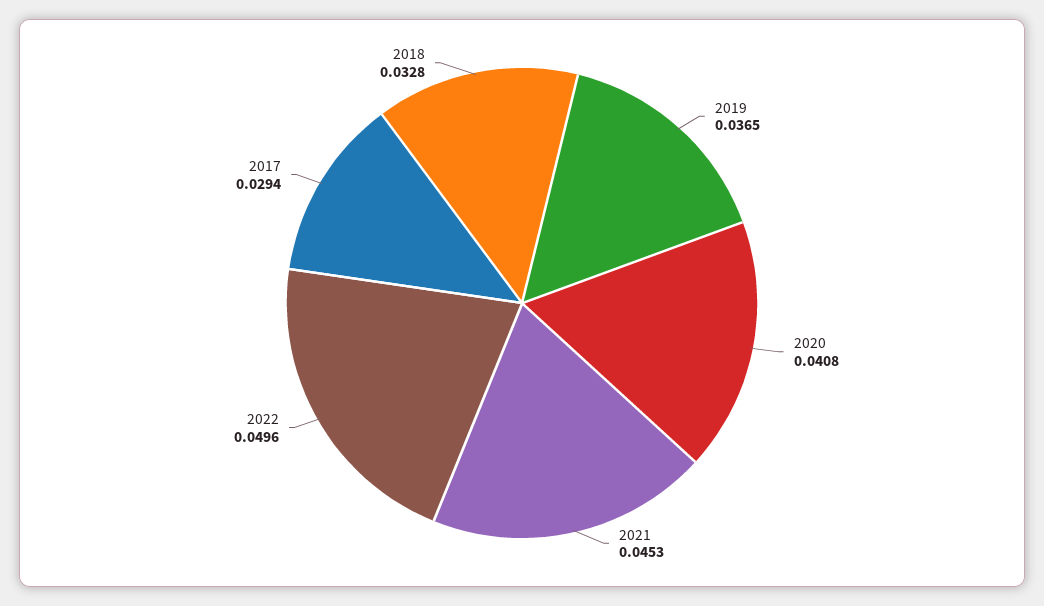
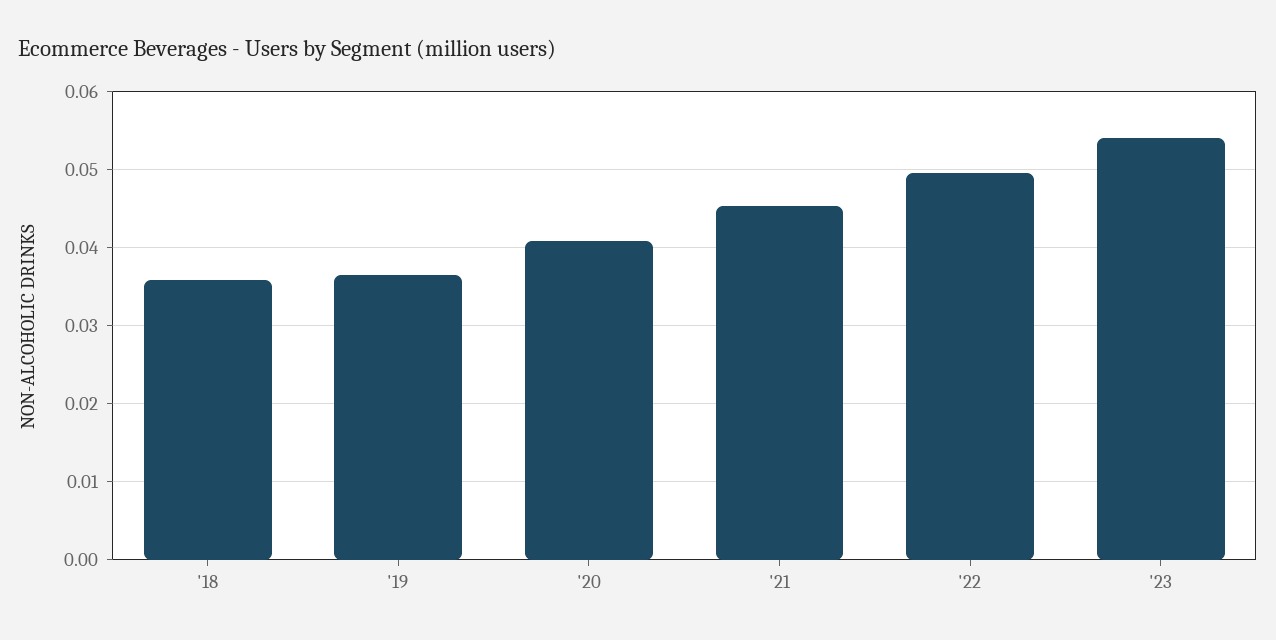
2017: 0.0294 -> none
2018: 0.0328 -> 0.036
'23: none -> 0.054

